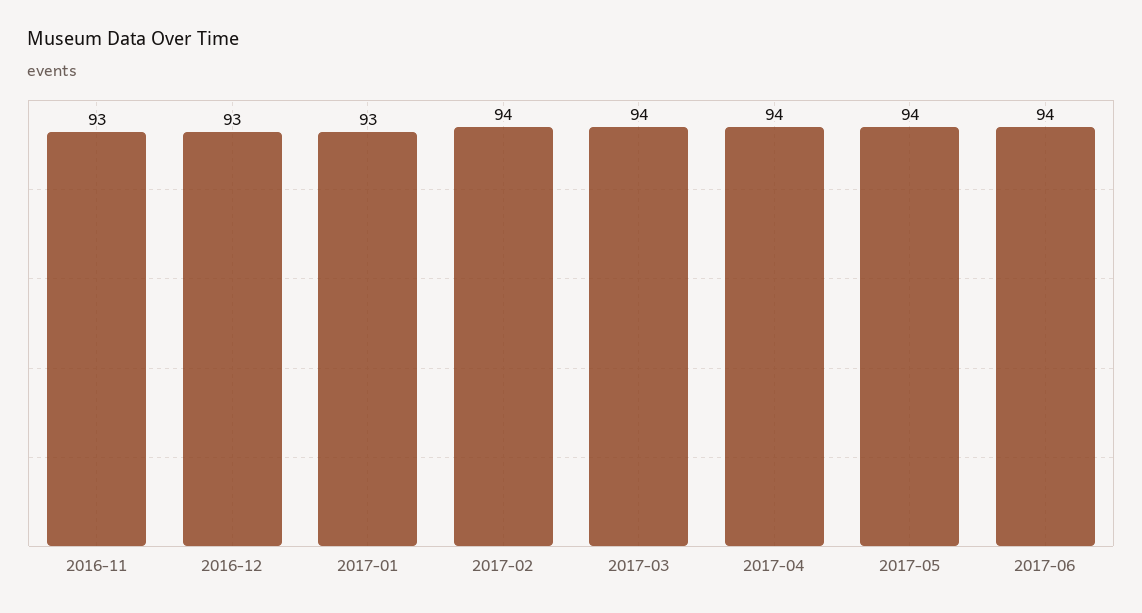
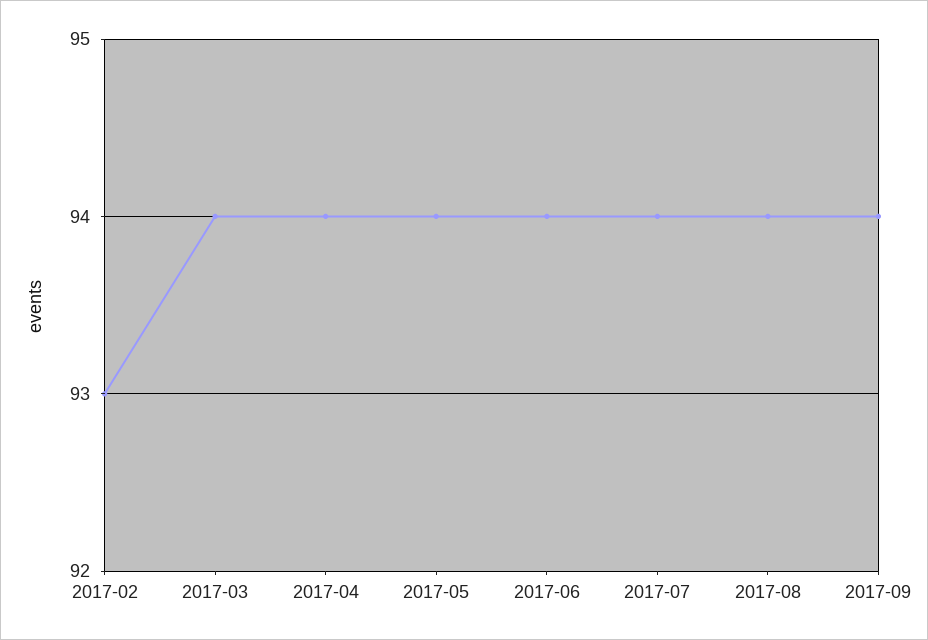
2016-11: 93 -> none
2016-12: 93 -> none
2017-01: 93 -> none
2017-02: 94 -> 93
2017-07: none -> 94
2017-08: none -> 94
2017-09: none -> 94

